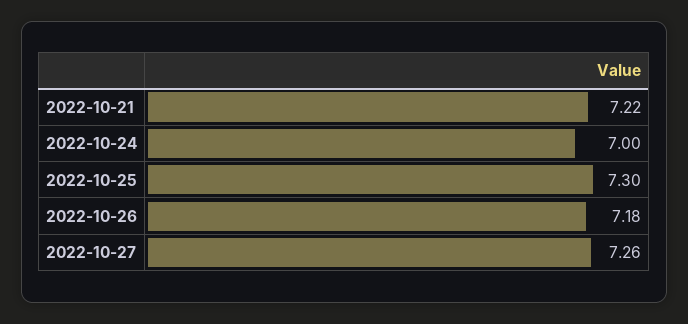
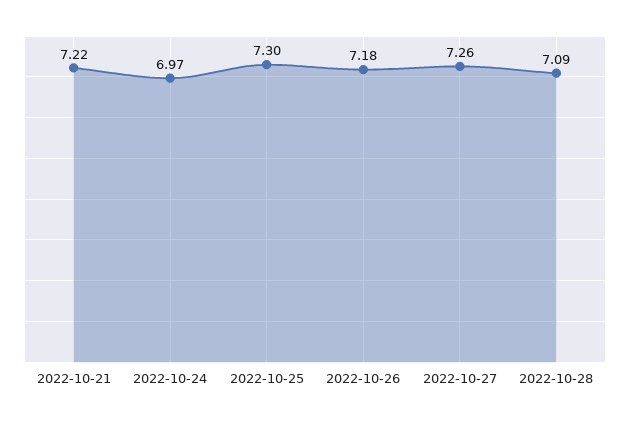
2022-10-24: 7 -> 6.97
2022-10-28: none -> 7.09

